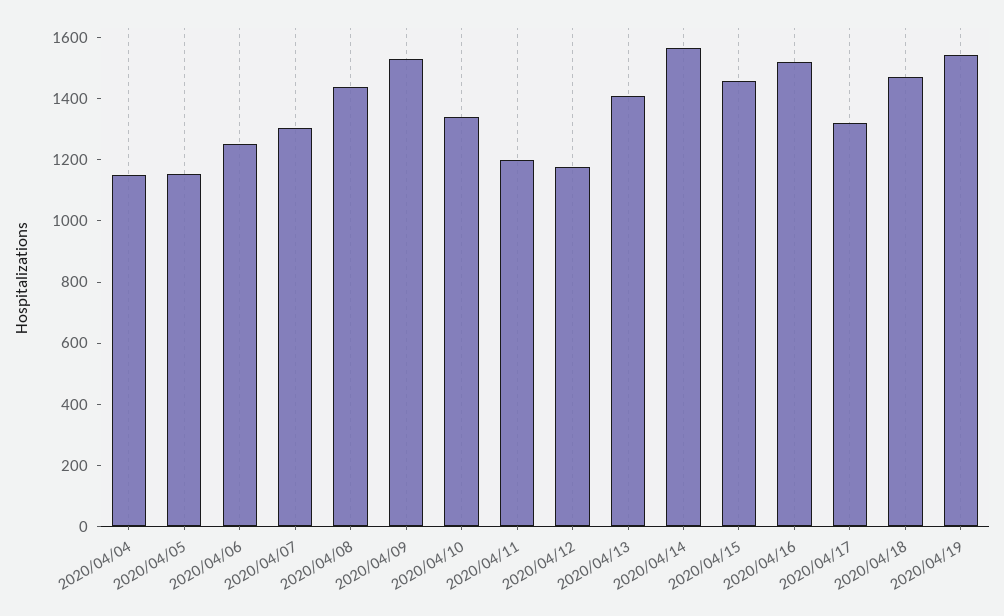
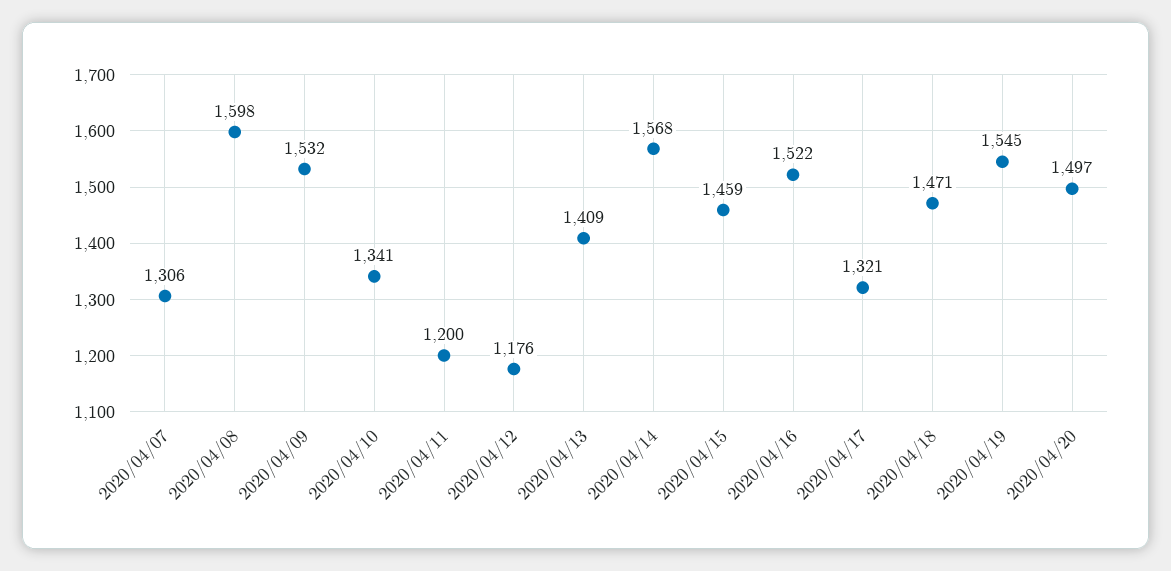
2020/04/04: 1150 -> none
2020/04/05: 1150 -> none
2020/04/06: 1250 -> none
2020/04/08: 1450 -> 1598
2020/04/20: none -> 1497

